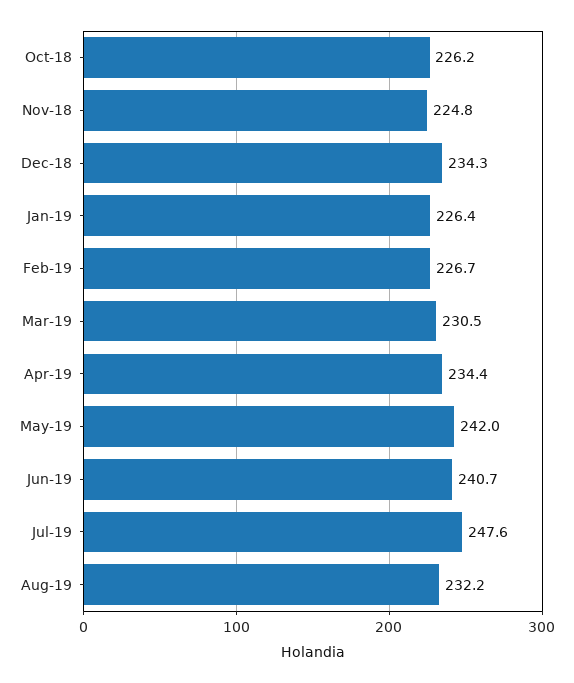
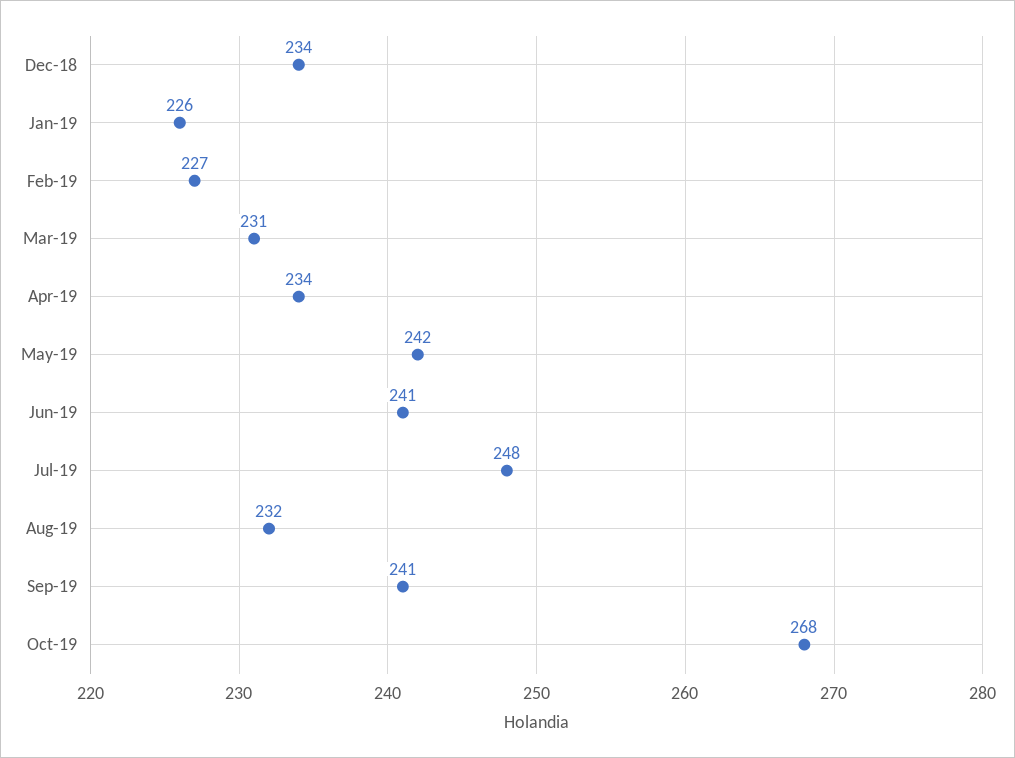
Oct-18: 226.2 -> none
Nov-18: 224.8 -> none
Sep-19: none -> 241
Oct-19: none -> 268

